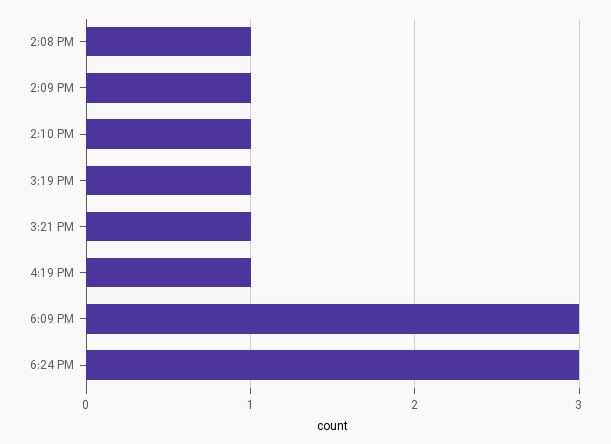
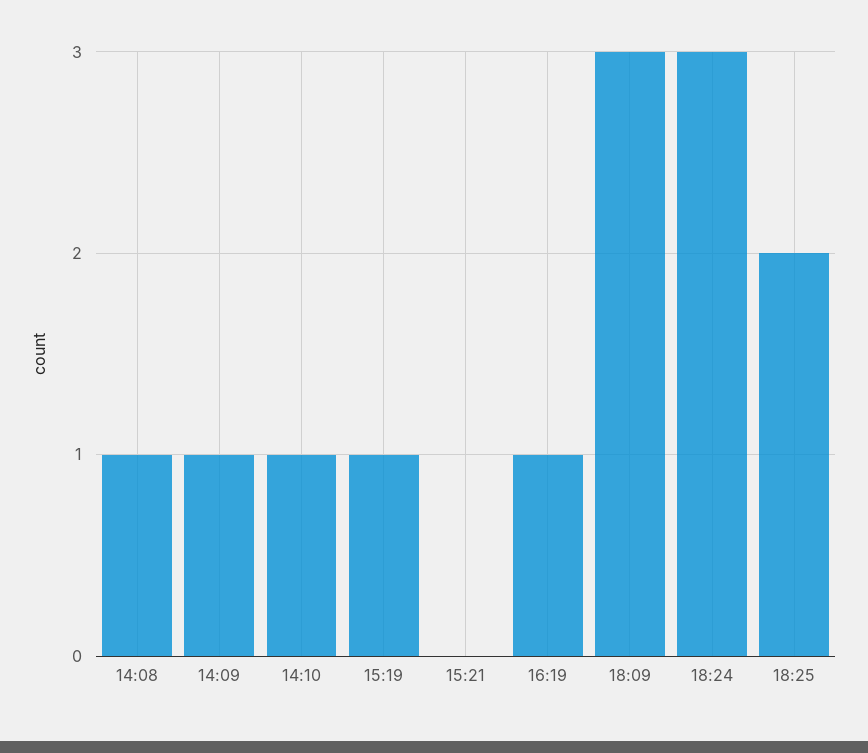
3:21 PM: 1 -> 0
18:25: none -> 2

